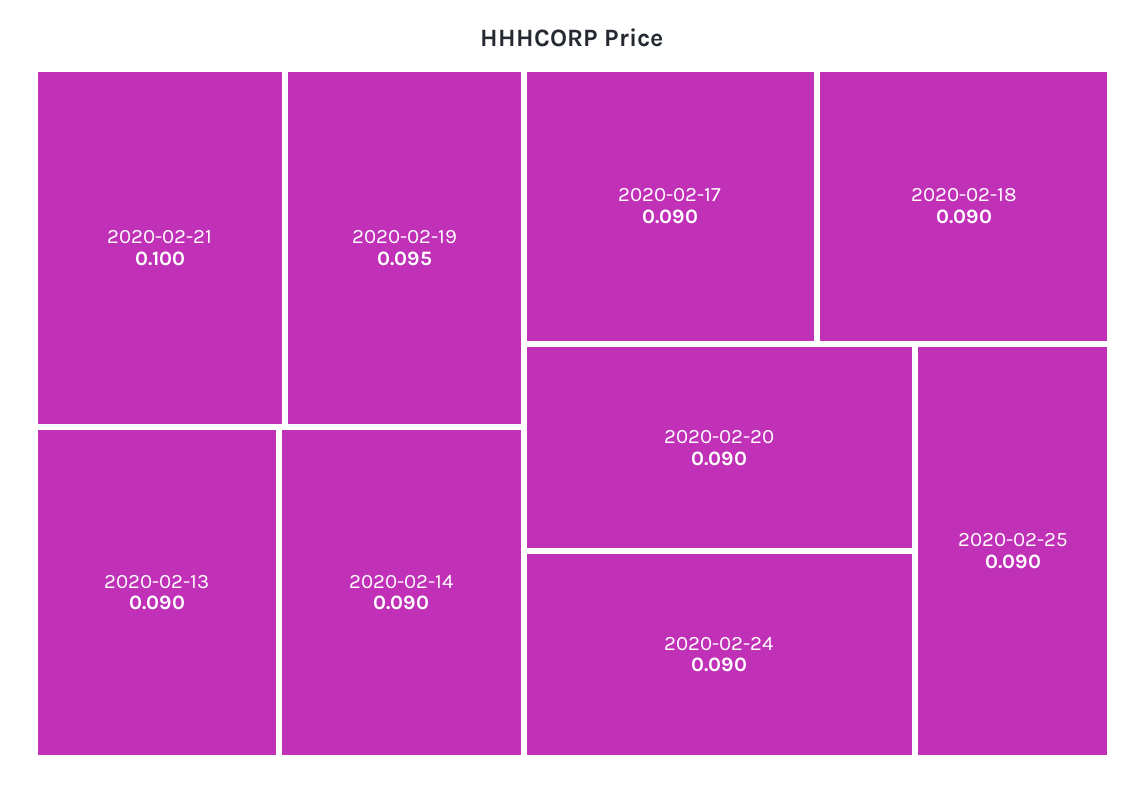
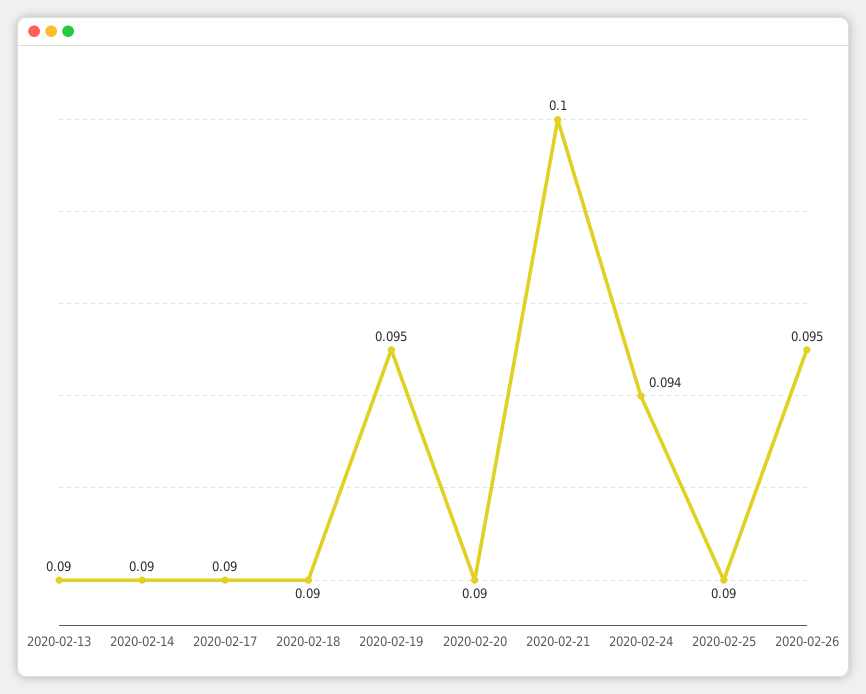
2020-02-24: 0.09 -> 0.094
2020-02-26: none -> 0.095

